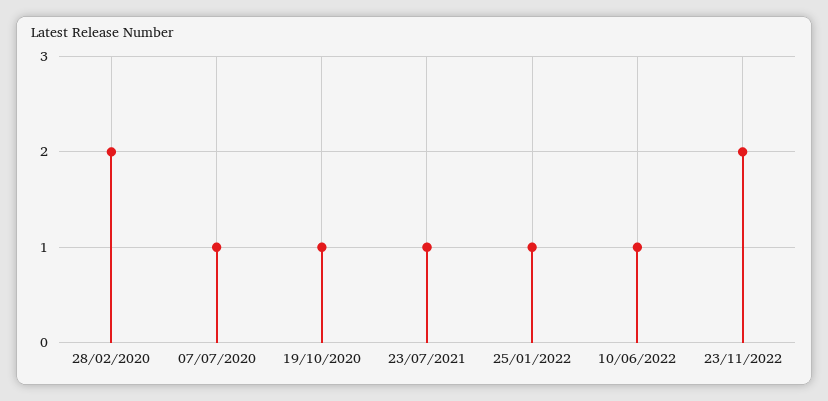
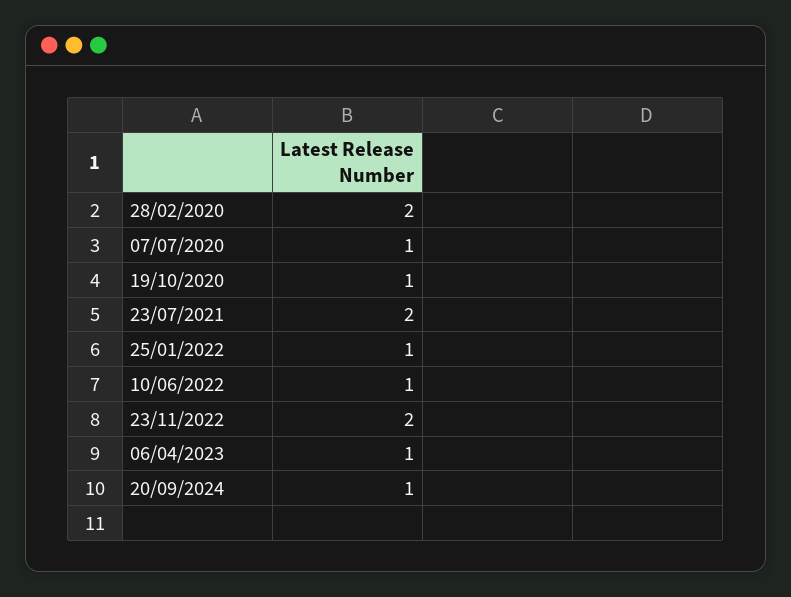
23/07/2021: 1 -> 2
06/04/2023: none -> 1
20/09/2024: none -> 1

